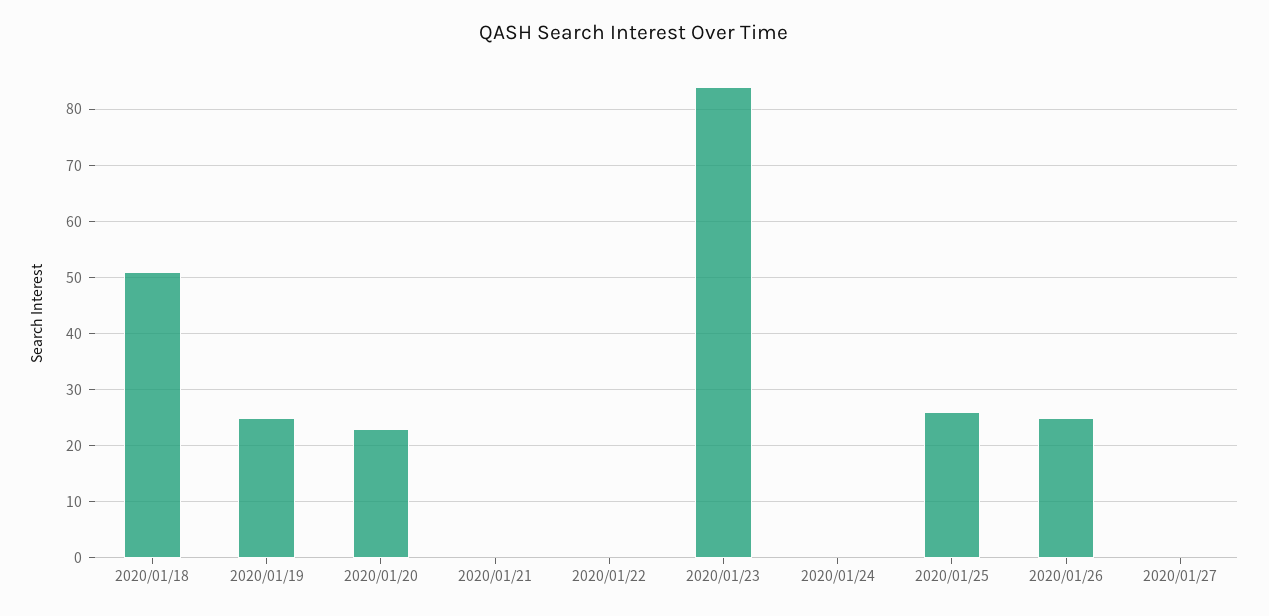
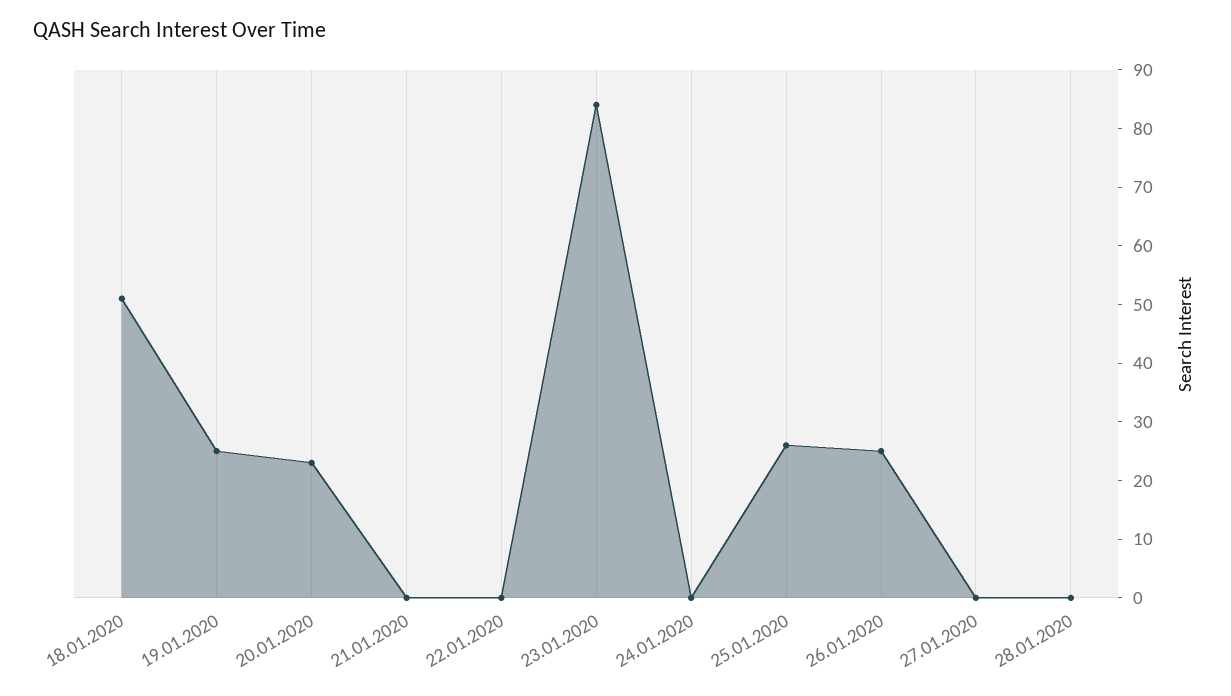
28.01.2020: none -> 0

